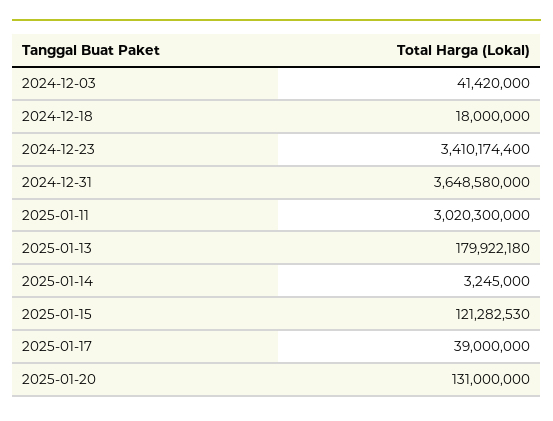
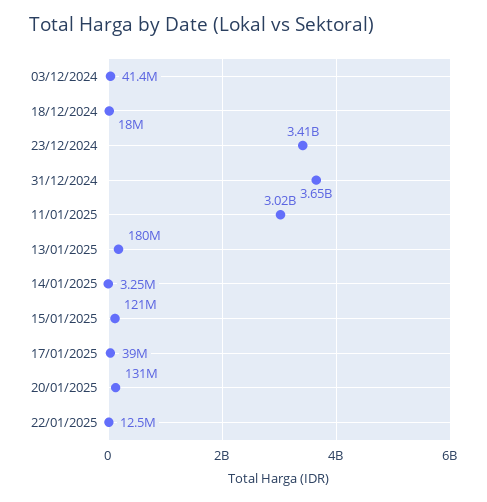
22/01/2025: none -> 12500000

